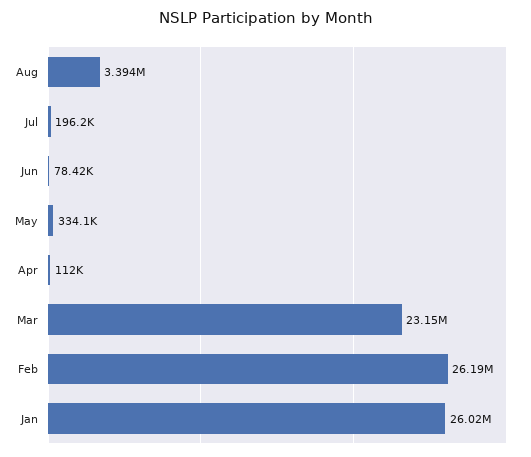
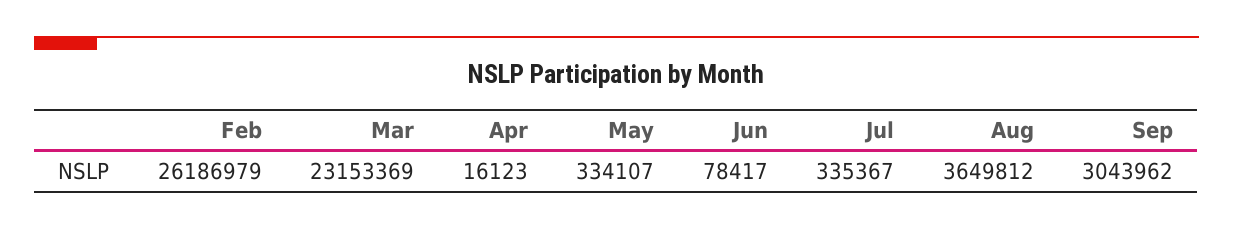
Aug: 3394000 -> 3649812
Jul: 196200 -> 335367
Apr: 112000 -> 16123
Jan: 26020000 -> none
Sep: none -> 3043962

